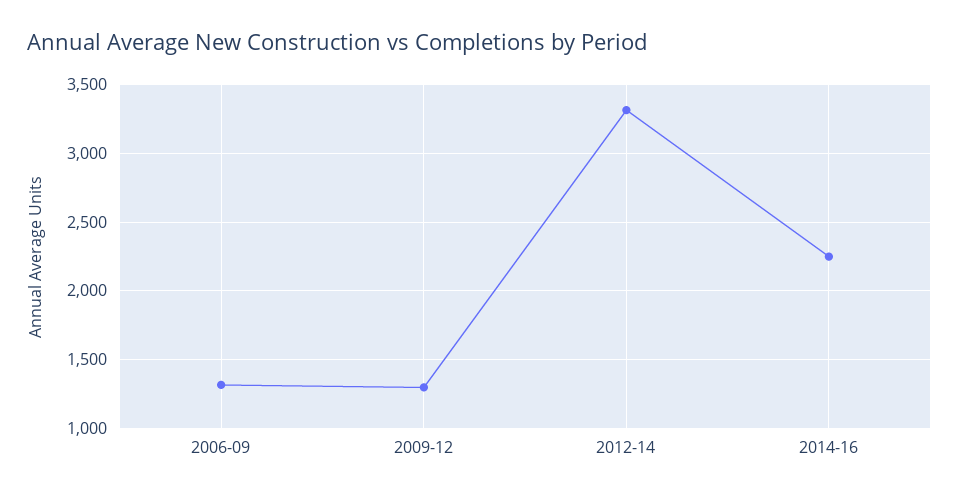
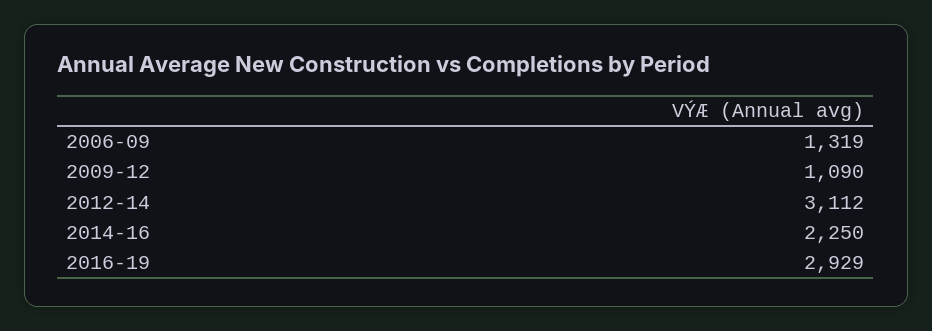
2009-12: 1300 -> 1090
2012-14: 3300 -> 3112
2016-19: none -> 2929

